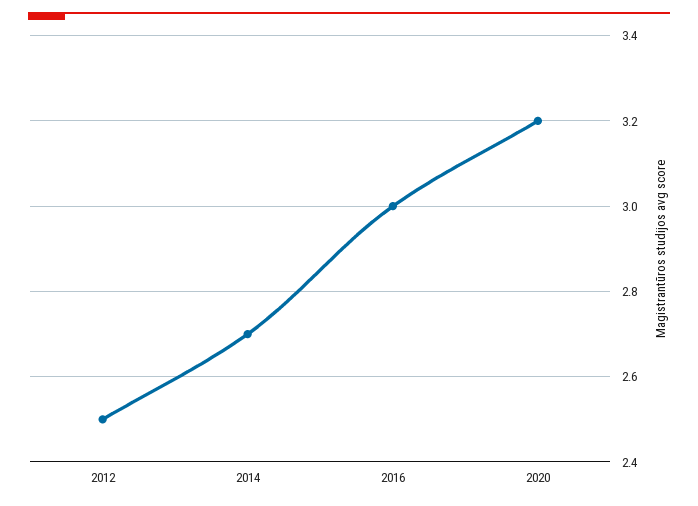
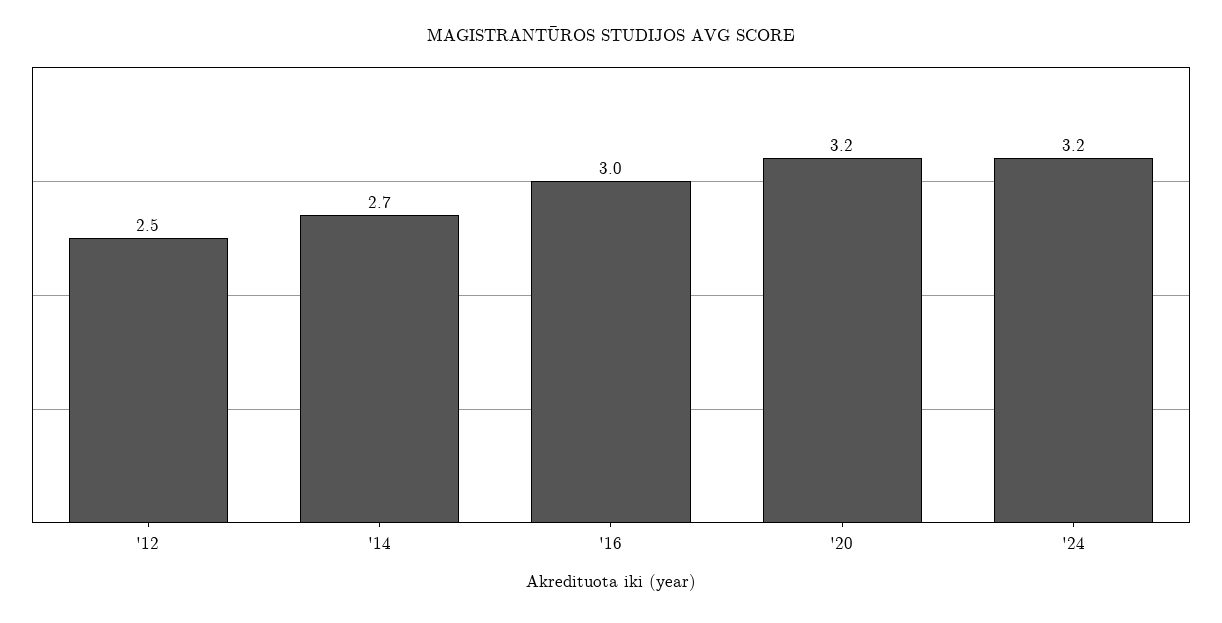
'24: none -> 3.2

